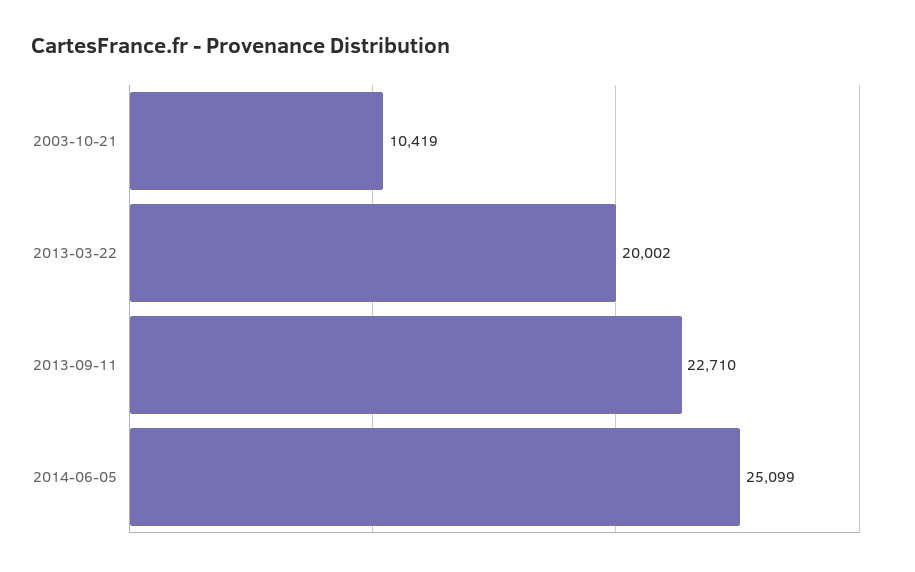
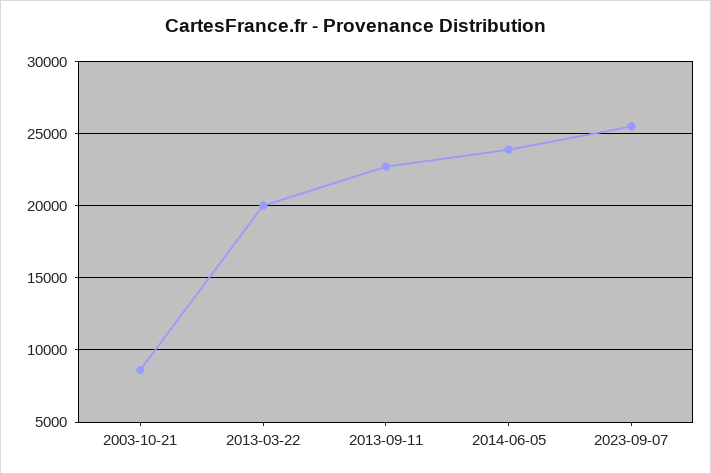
2003-10-21: 10419 -> 8500
2014-06-05: 25099 -> 24000
2023-09-07: none -> 25500

